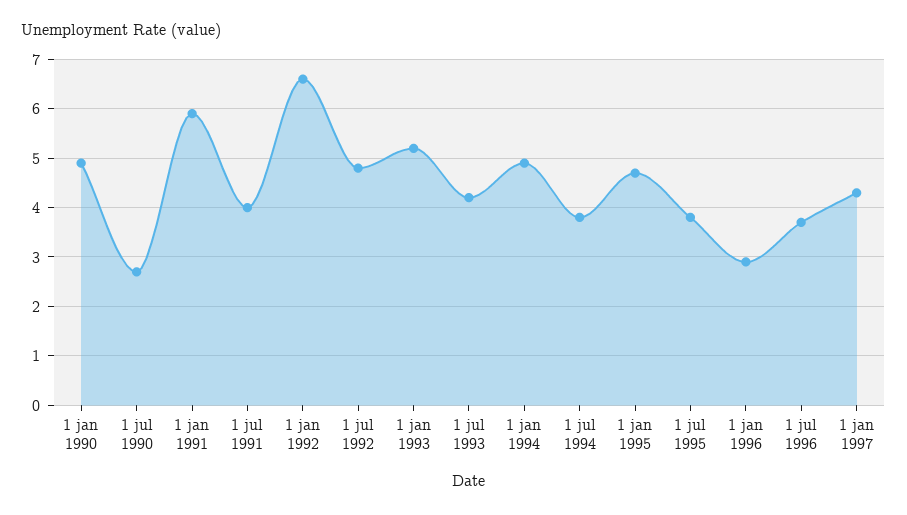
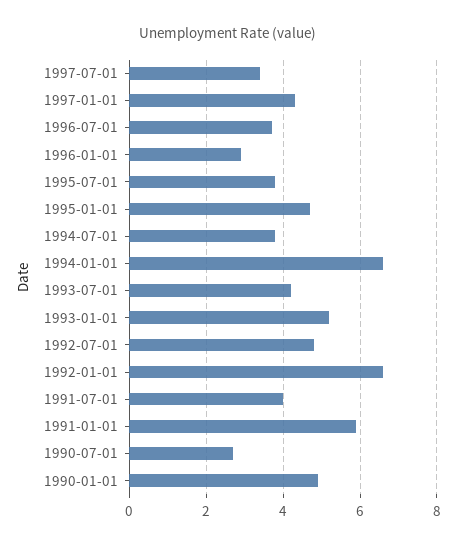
1 jan 1994: 5 -> 6.5
1997-07-01: none -> 3.5

